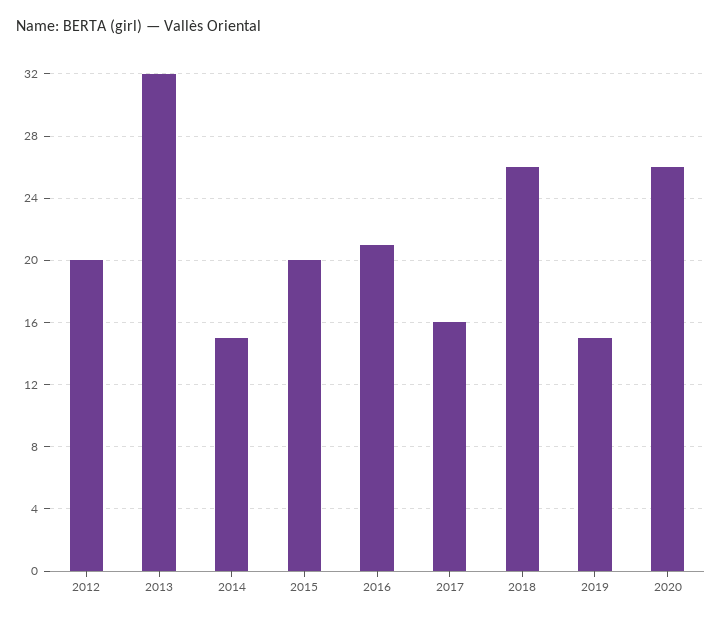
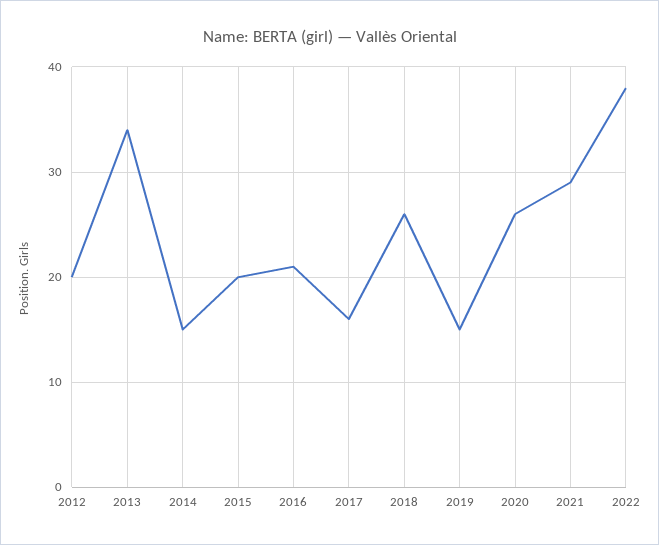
2013: 32 -> 34
2021: none -> 29
2022: none -> 38

